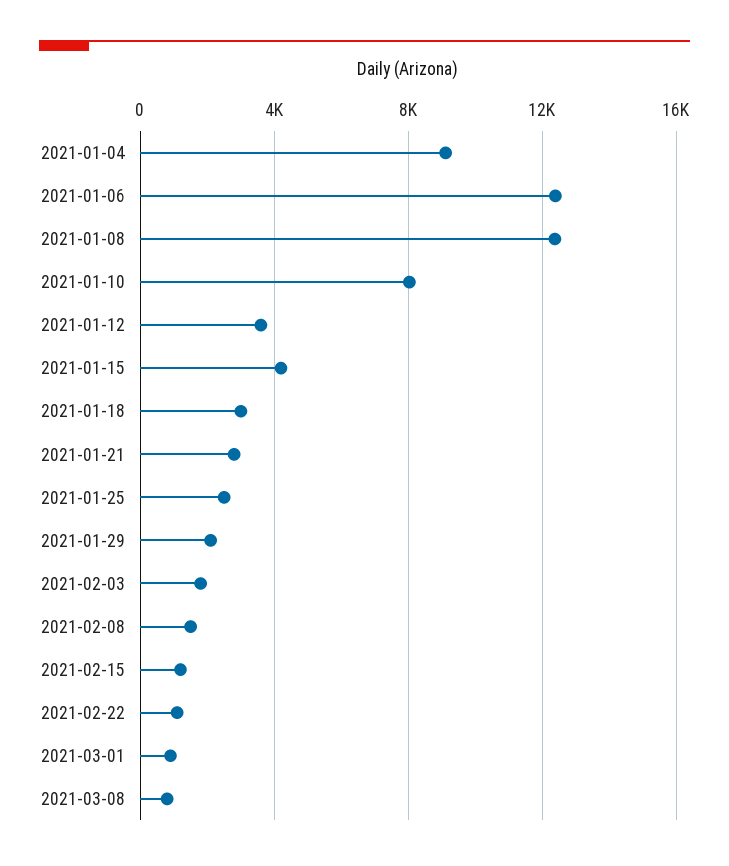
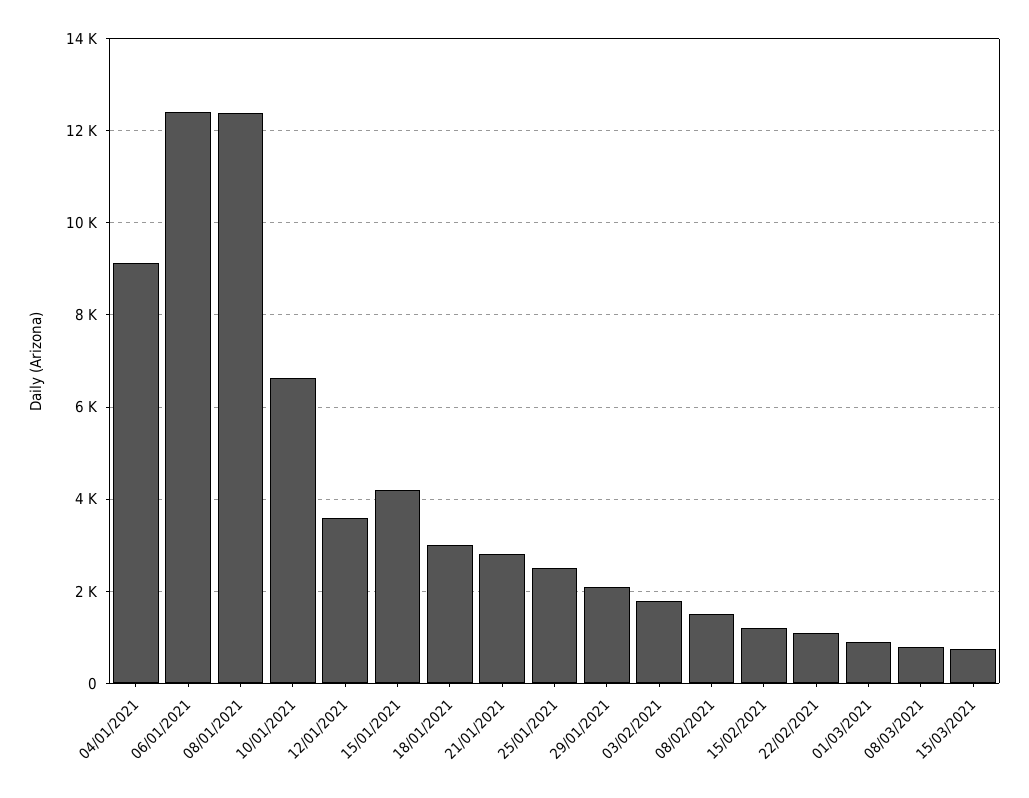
2021-01-10: 8000 -> 6600
15/03/2021: none -> 800

